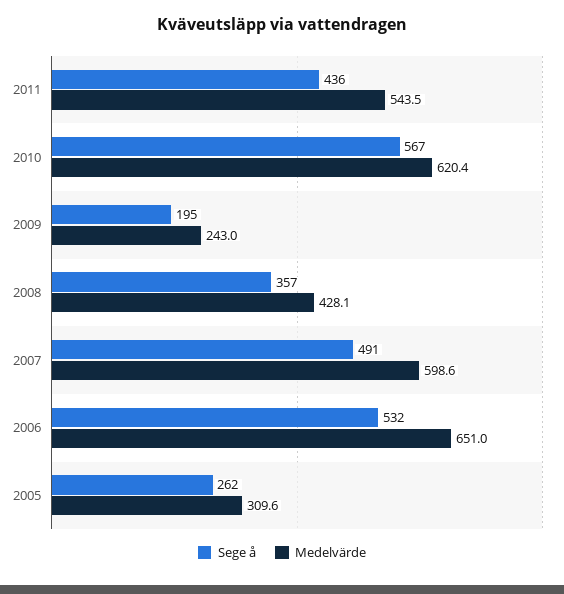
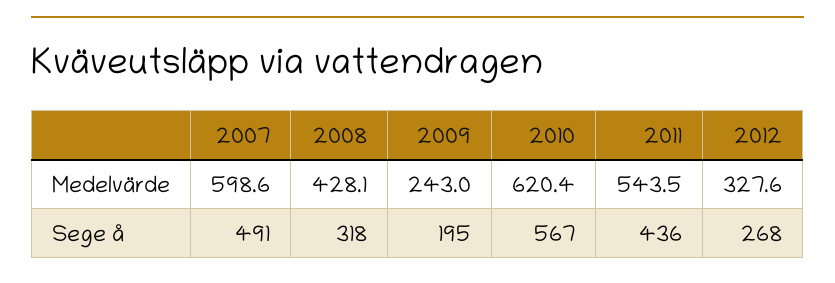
Sege å, 2008: 357 -> 318
Sege å, 2006: 532 -> none
Medelvärde, 2006: 651 -> none
Sege å, 2005: 262 -> none
Medelvärde, 2005: 309.6 -> none
Medelvärde, 2012: none -> 327.6
Sege å, 2012: none -> 268

